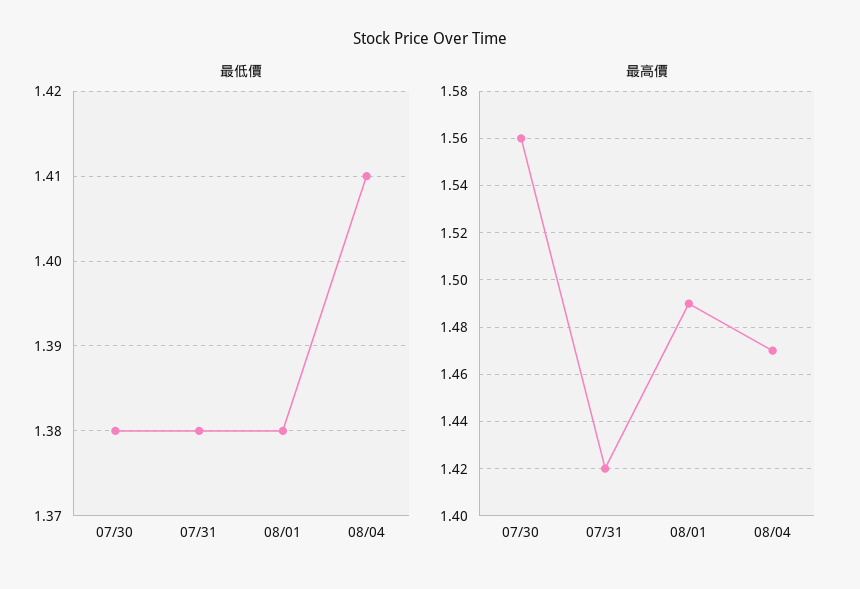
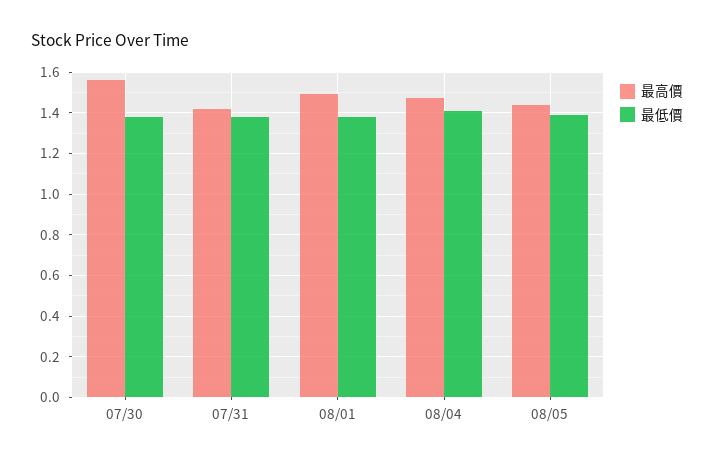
最高價, 08/05: none -> 1.45
最低價, 08/05: none -> 1.4

